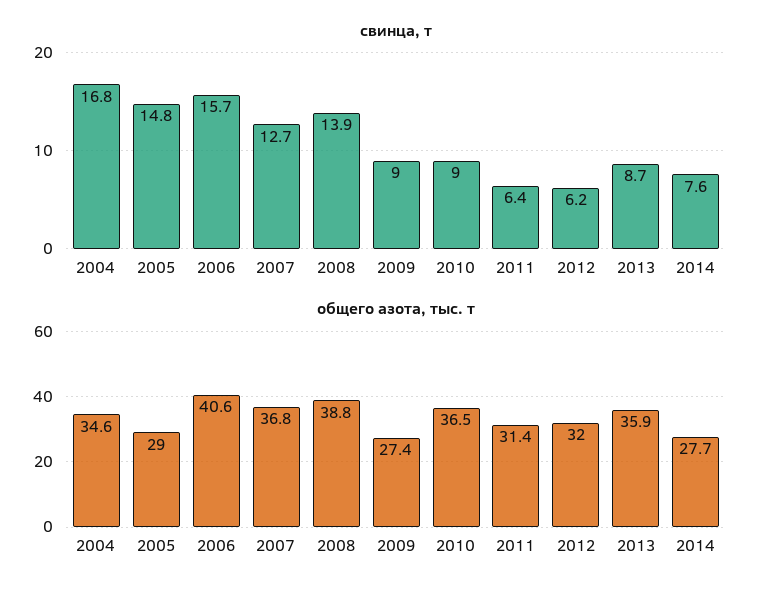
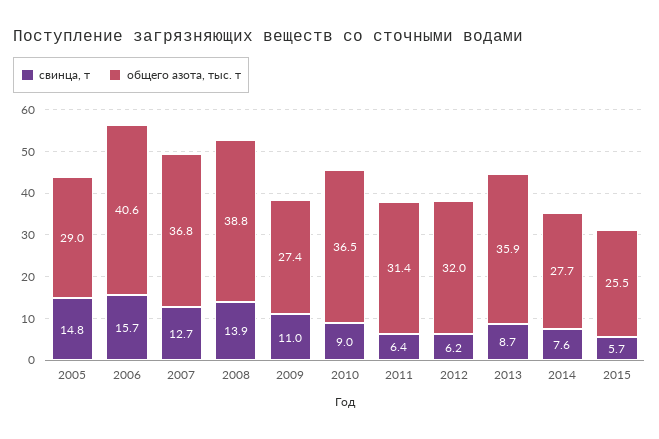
свинца, т, 2004: 16.8 -> none
свинца, т, 2009: 9 -> 11
общего азота, тыс. т, 2004: 34.6 -> none
свинца, т, 2015: none -> 5.7
общего азота, тыс. т, 2015: none -> 25.5

